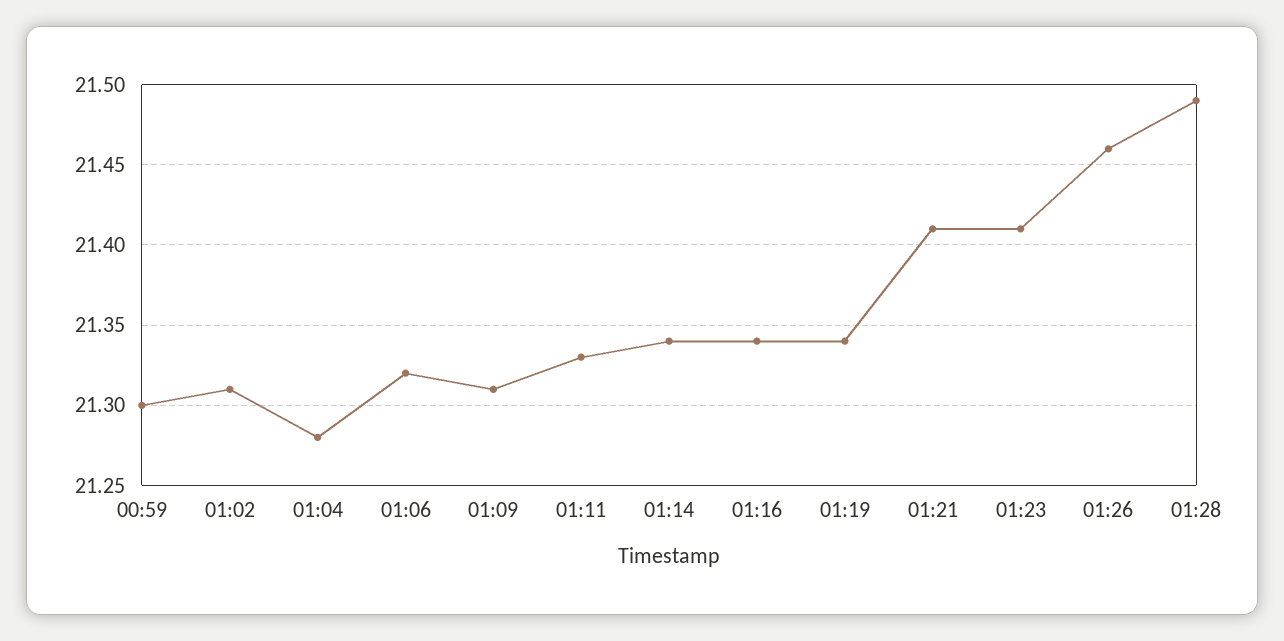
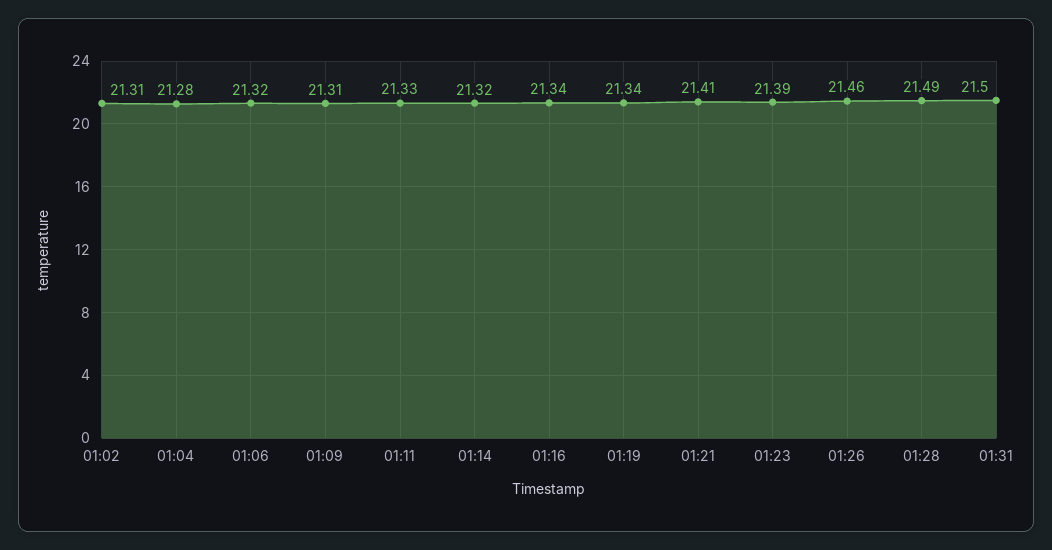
00:59: 21.3 -> none
01:14: 21.34 -> 21.32
01:23: 21.41 -> 21.39
01:31: none -> 21.5

